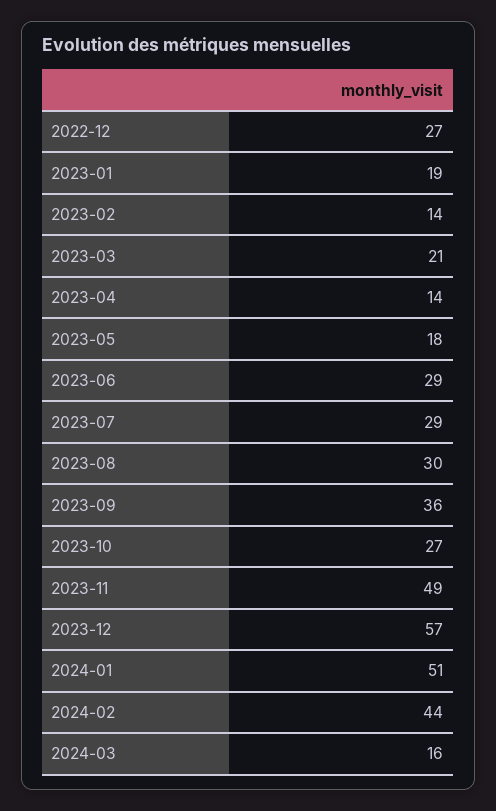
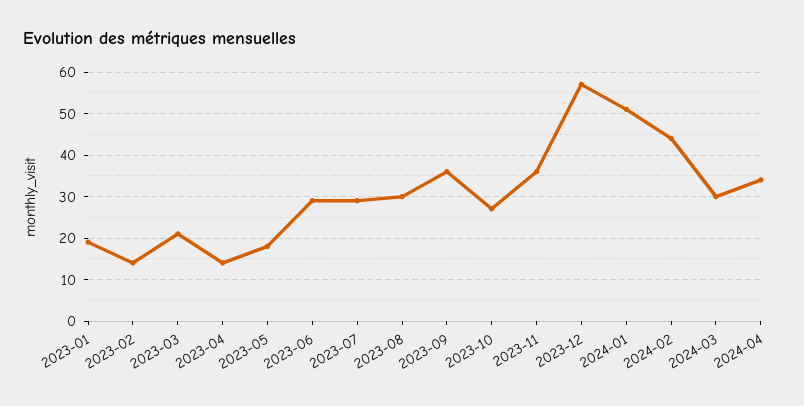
2022-12: 27 -> none
2023-11: 49 -> 35
2024-03: 16 -> 30
2024-04: none -> 35

